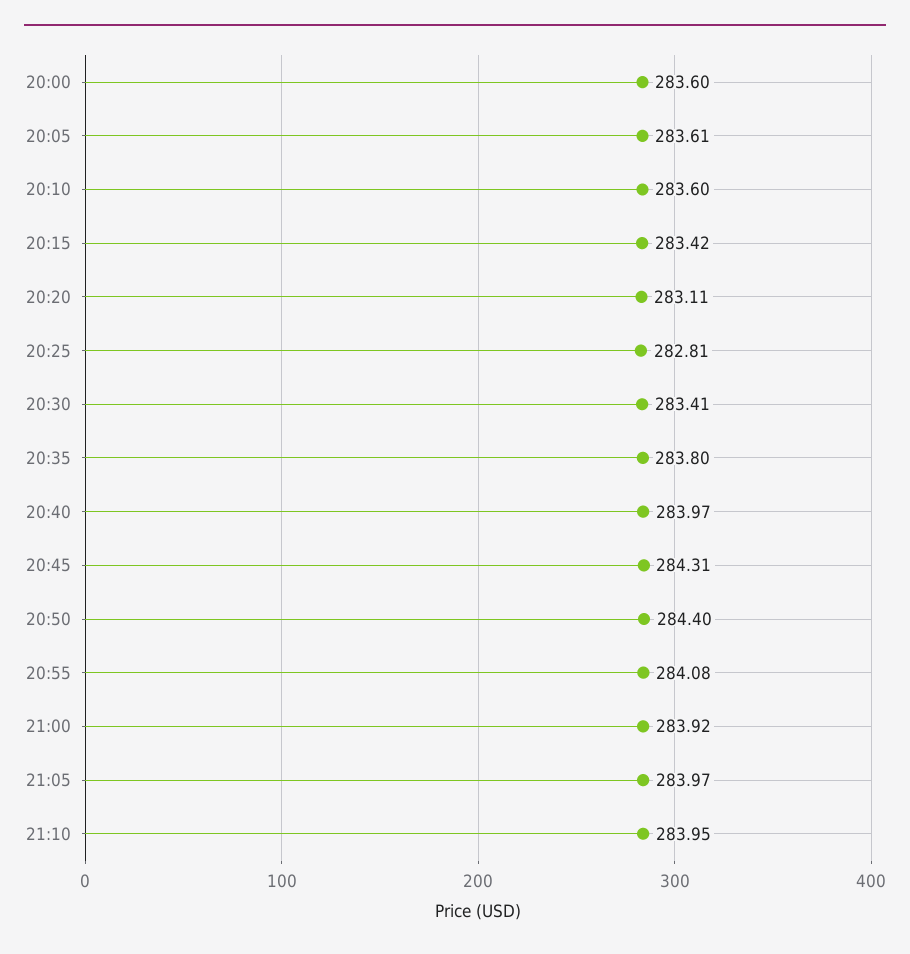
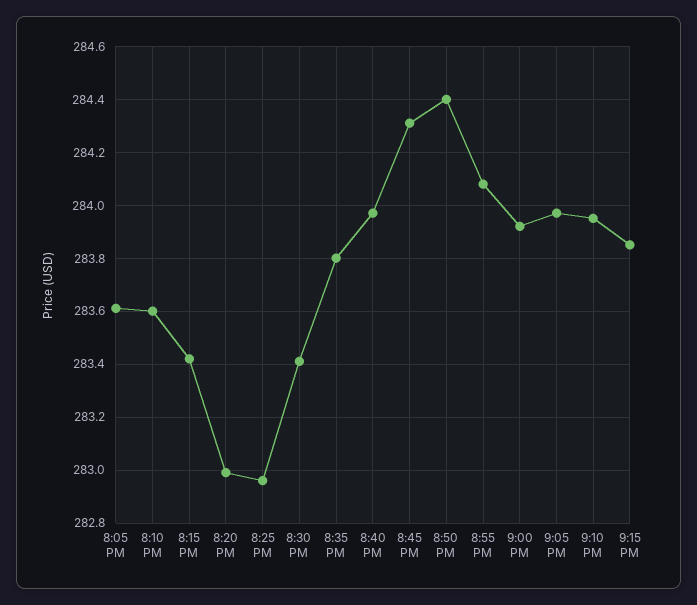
20:00: 283.6 -> none
20:20: 283.11 -> 283
20:25: 282.81 -> 282.95
9:15 PM: none -> 283.85

